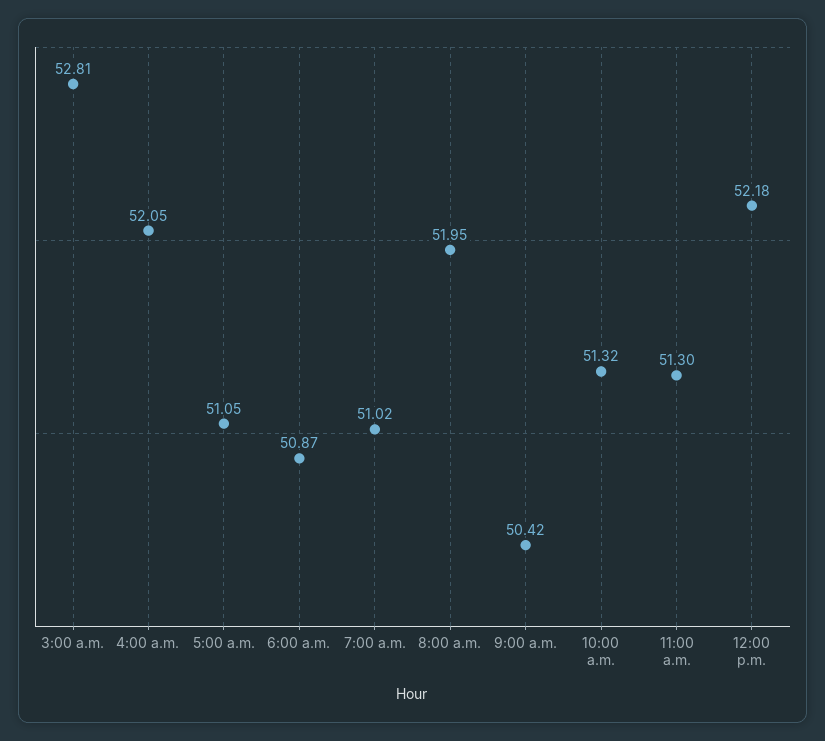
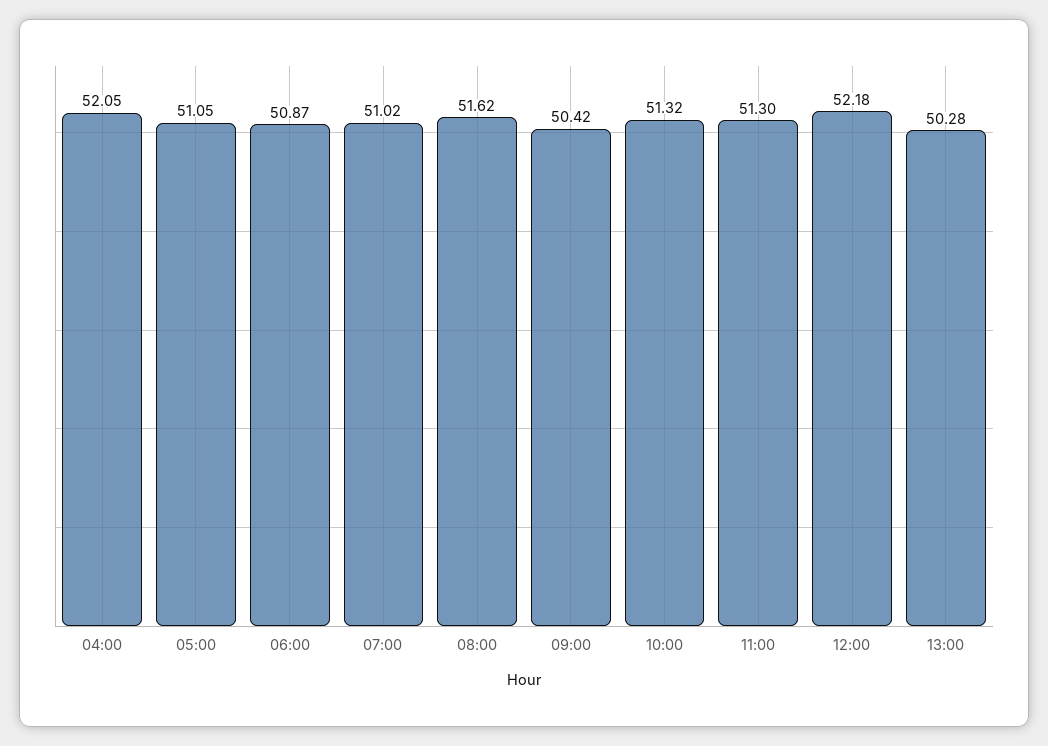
3:00 a.m.: 52.81 -> none
8:00 a.m.: 51.95 -> 51.62
13:00: none -> 50.28

